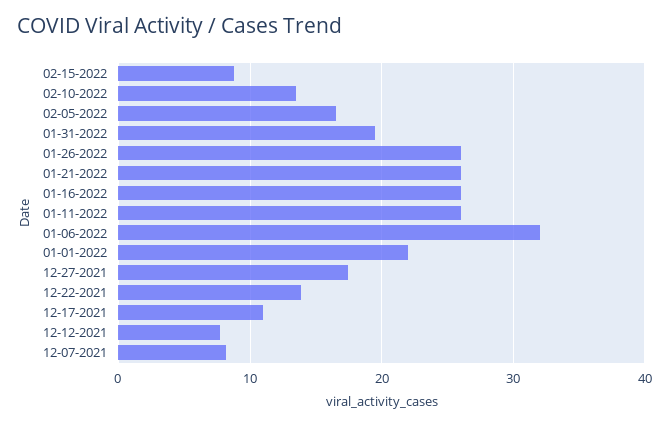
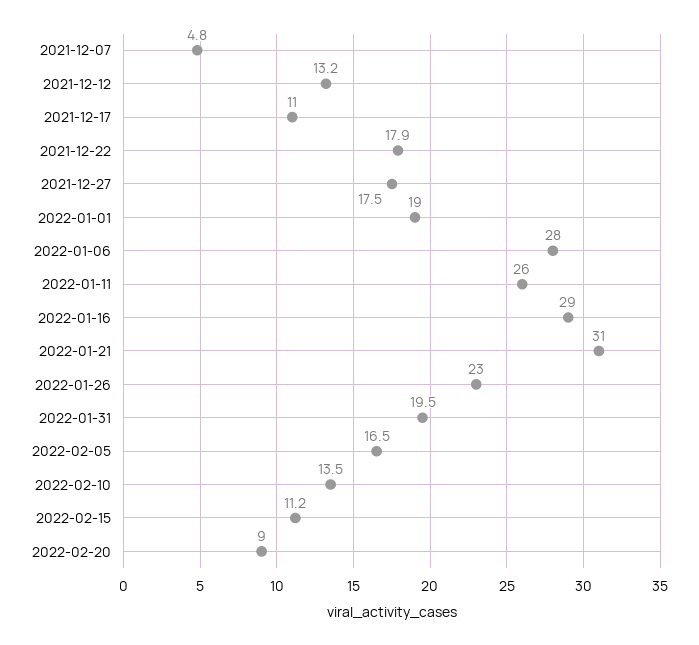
02-15-2022: 9 -> 11.2
01-26-2022: 26 -> 23
01-21-2022: 26 -> 31
01-16-2022: 26 -> 29
01-06-2022: 32 -> 28
01-01-2022: 22 -> 19
12-22-2021: 14 -> 17.9
12-12-2021: 8 -> 13.2
12-07-2021: 8 -> 4.8
2022-02-20: none -> 9

